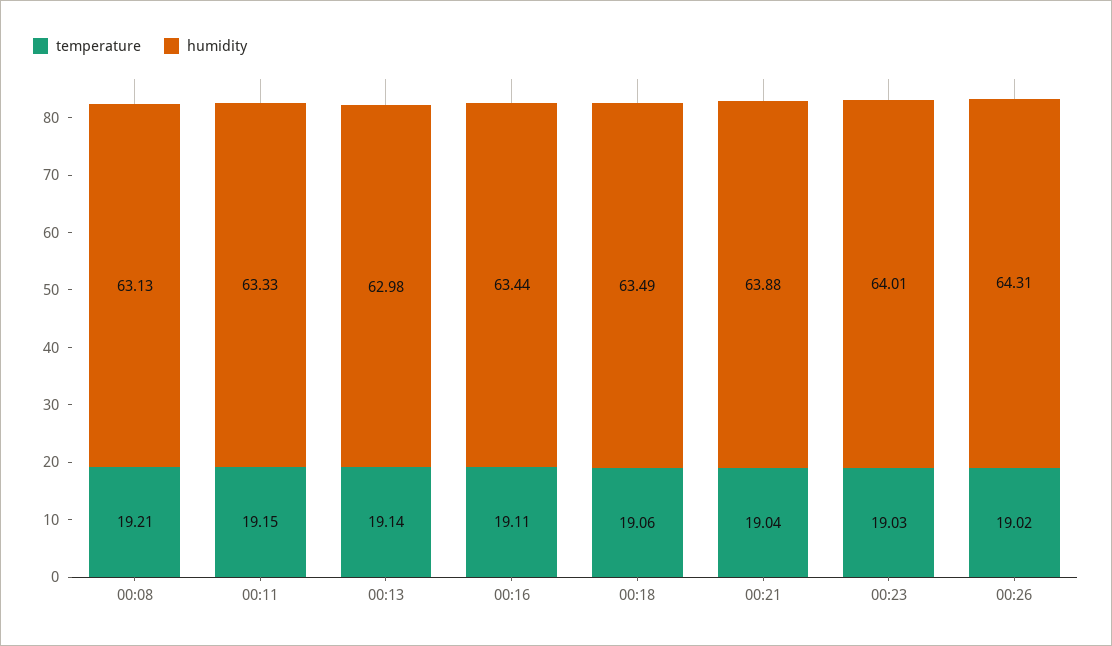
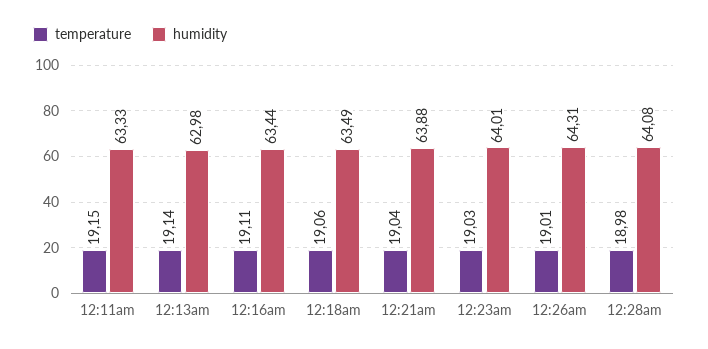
temperature, 00:08: 19.21 -> none
humidity, 00:08: 63.13 -> none
temperature, 00:26: 19.02 -> 19.01
temperature, 12:28am: none -> 18.98
humidity, 12:28am: none -> 64.08

